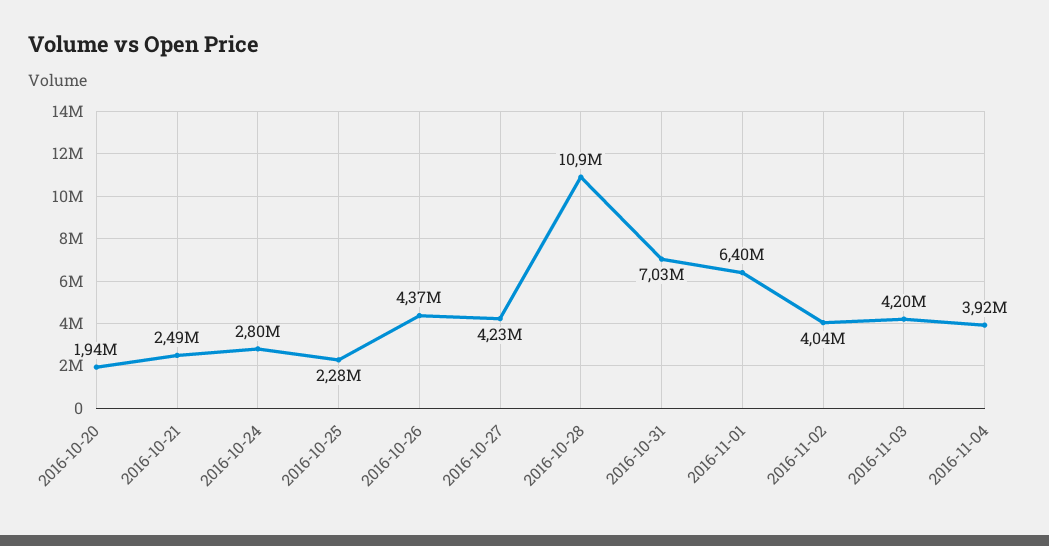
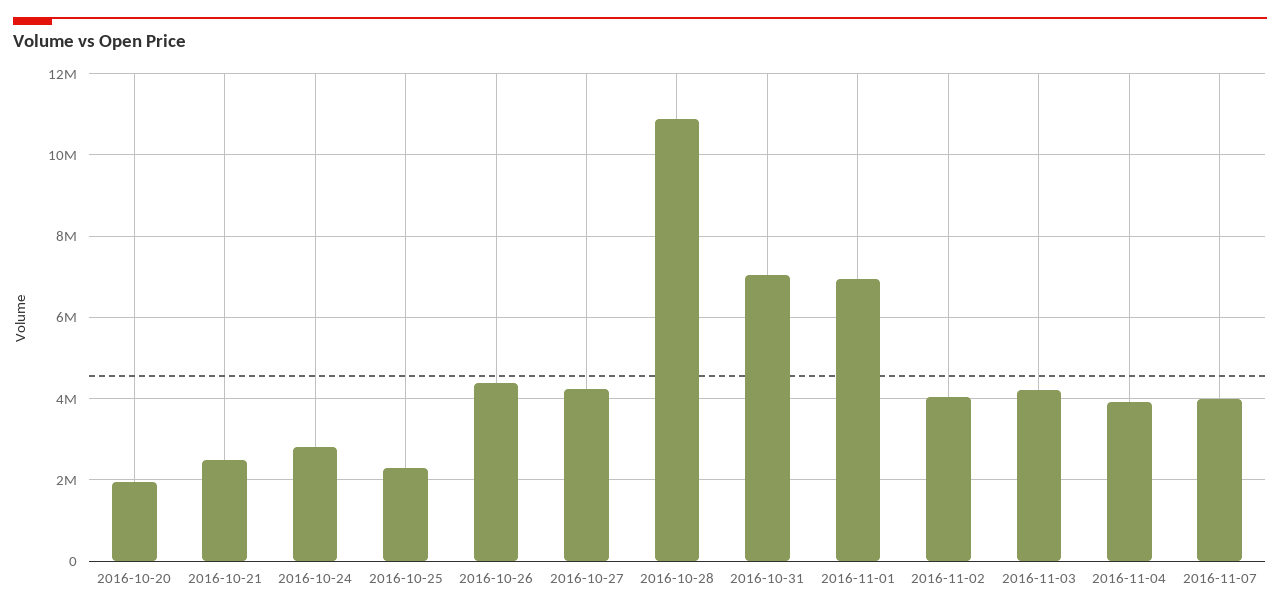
2016-11-01: 6400000 -> 7000000
2016-11-07: none -> 4000000

